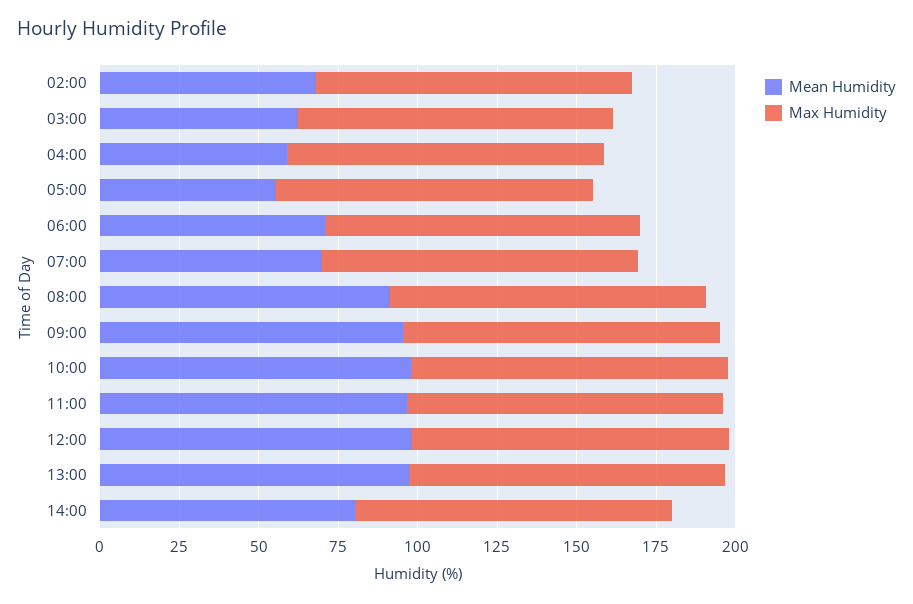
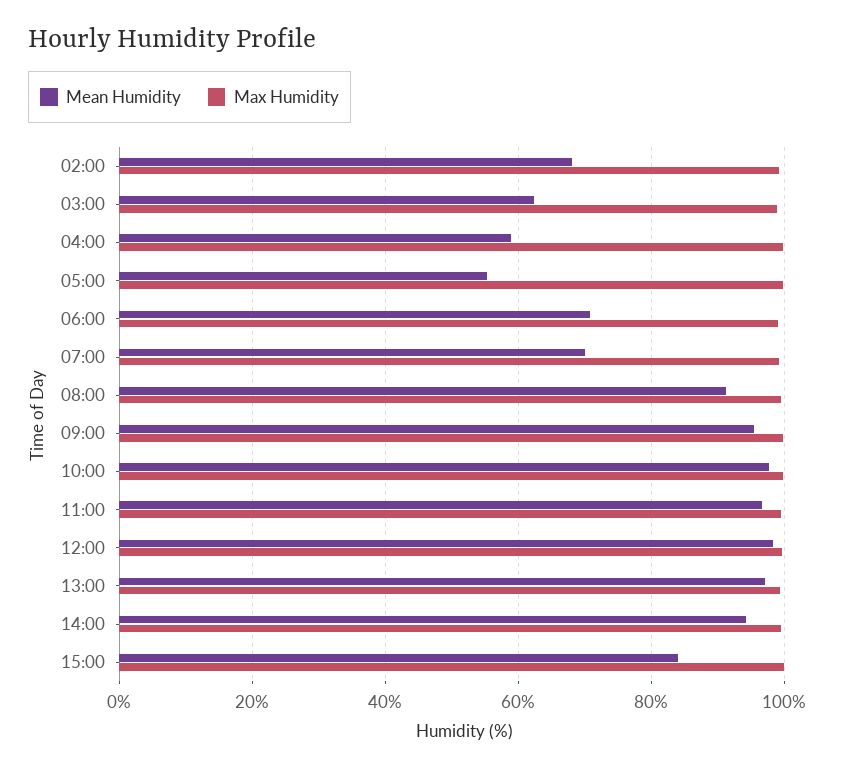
Mean Humidity, 14:00: 80 -> 94
Mean Humidity, 15:00: none -> 84
Max Humidity, 15:00: none -> 100

